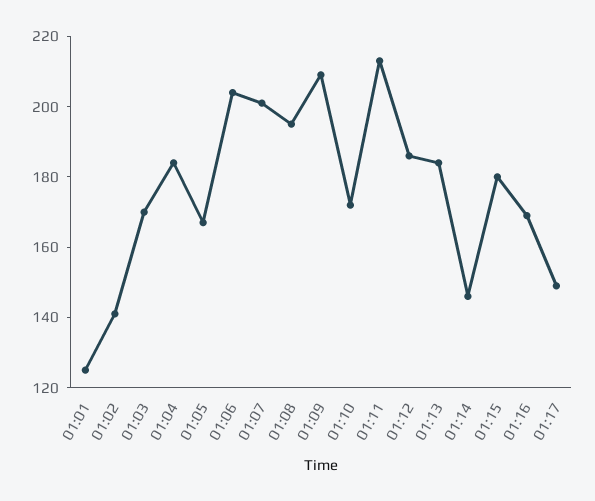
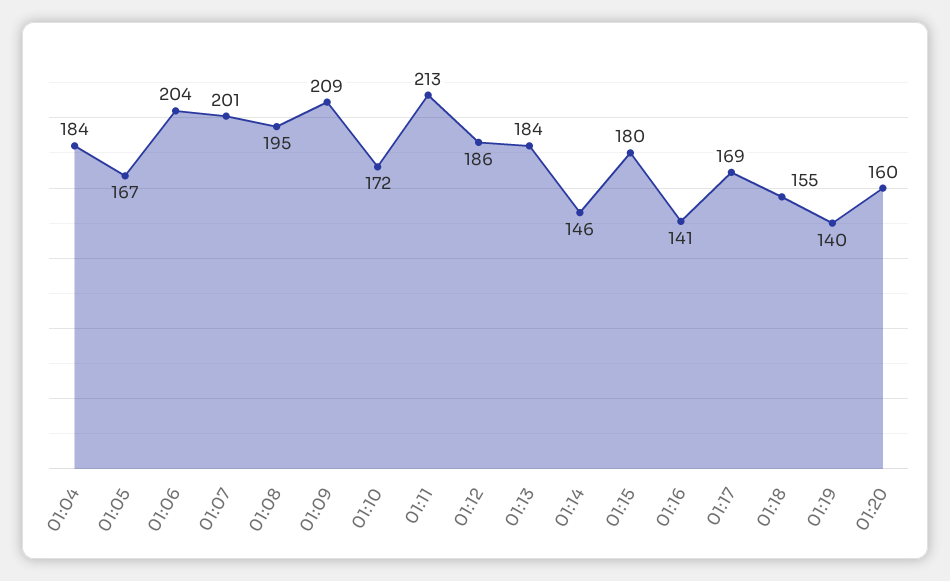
01:01: 125 -> none
01:02: 140 -> none
01:03: 170 -> none
01:16: 170 -> 141
01:17: 150 -> 169
01:18: none -> 155
01:19: none -> 140
01:20: none -> 160

